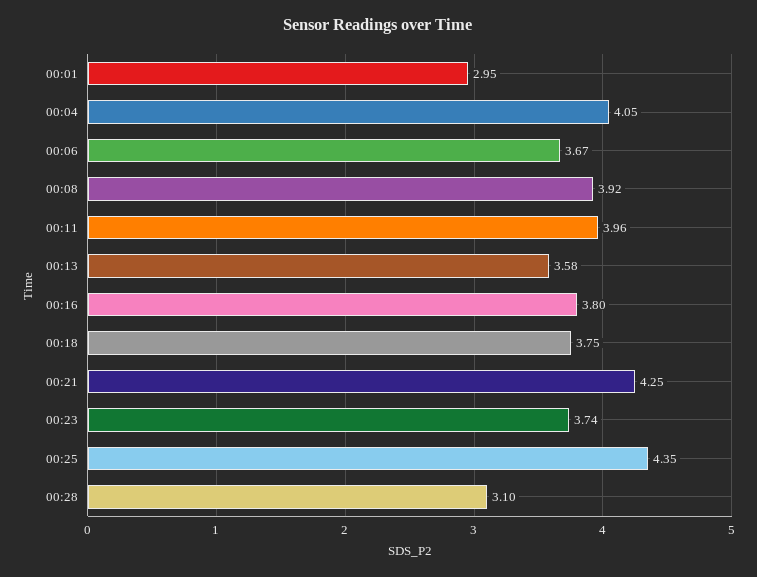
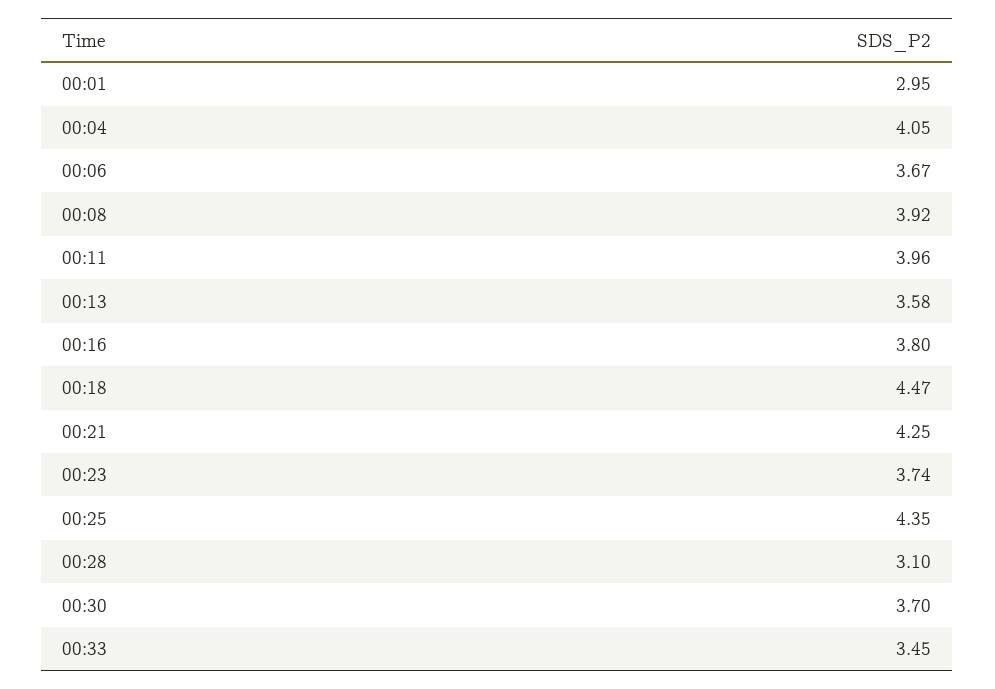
00:18: 3.75 -> 4.47
00:30: none -> 3.7
00:33: none -> 3.45

